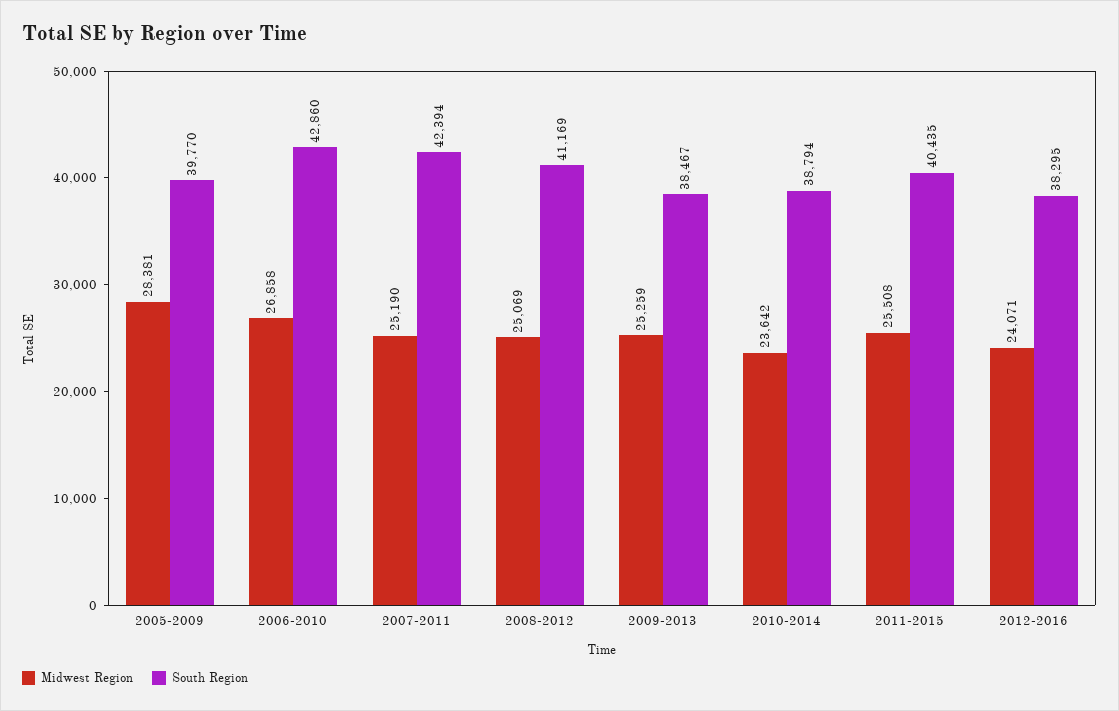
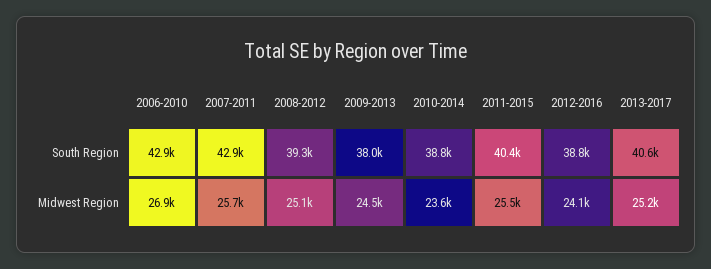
Midwest Region, 2005-2009: 28381 -> none
South Region, 2005-2009: 39770 -> none
Midwest Region, 2007-2011: 25190 -> 25700
South Region, 2007-2011: 42394 -> 42900
South Region, 2008-2012: 41169 -> 39300
Midwest Region, 2009-2013: 25259 -> 24500
South Region, 2009-2013: 38467 -> 38000
South Region, 2012-2016: 38295 -> 38800
South Region, 2013-2017: none -> 40600
Midwest Region, 2013-2017: none -> 25200

